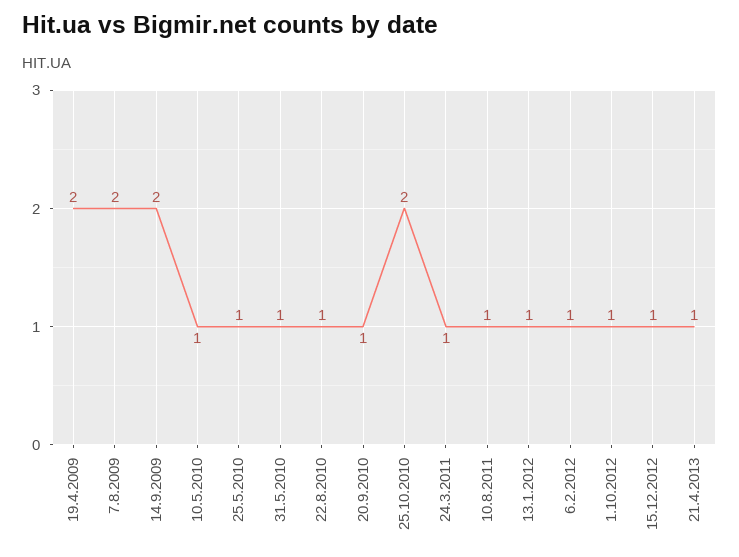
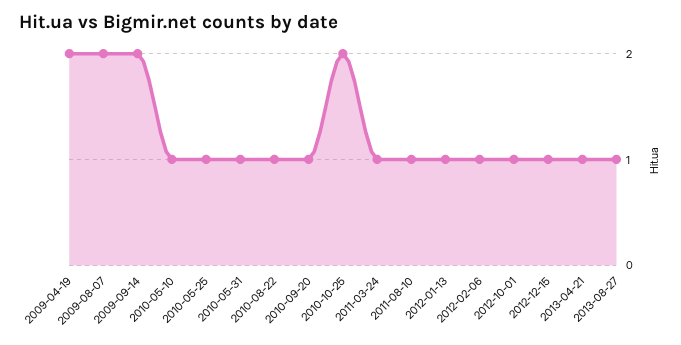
2013-08-27: none -> 1

